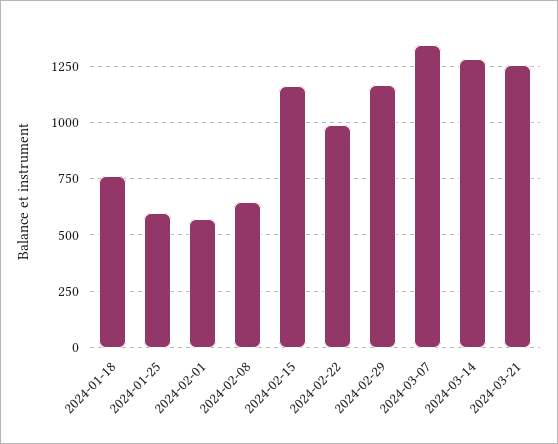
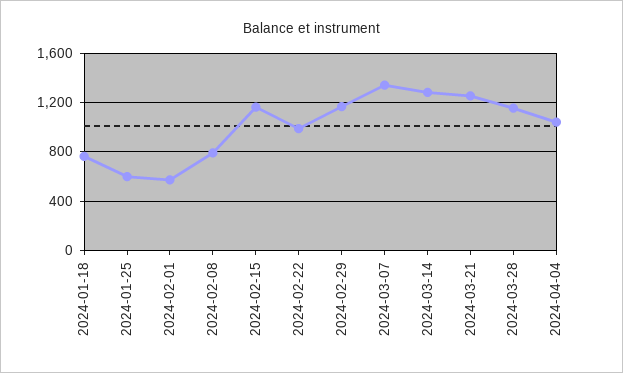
2024-02-08: 650 -> 800
2024-03-28: none -> 1150
2024-04-04: none -> 1050

